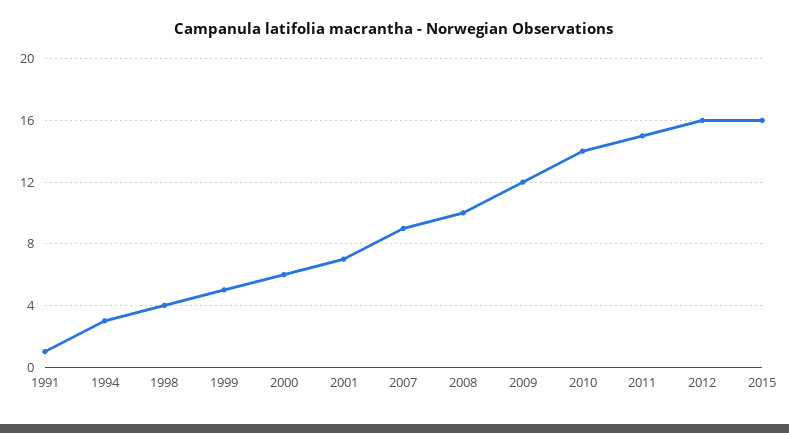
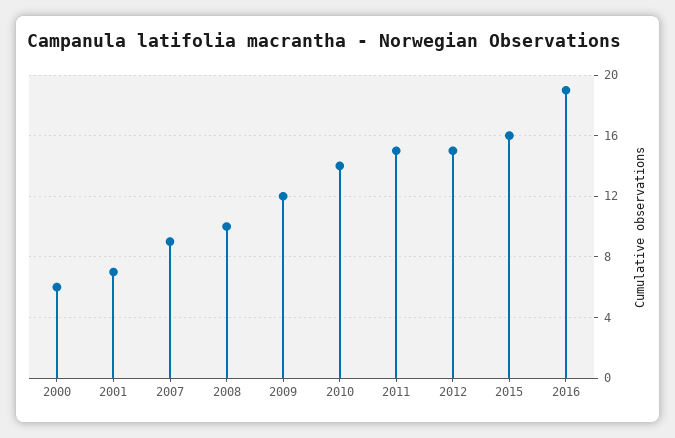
1991: 1 -> none
1994: 3 -> none
1998: 4 -> none
1999: 5 -> none
2012: 16 -> 15
2016: none -> 19

